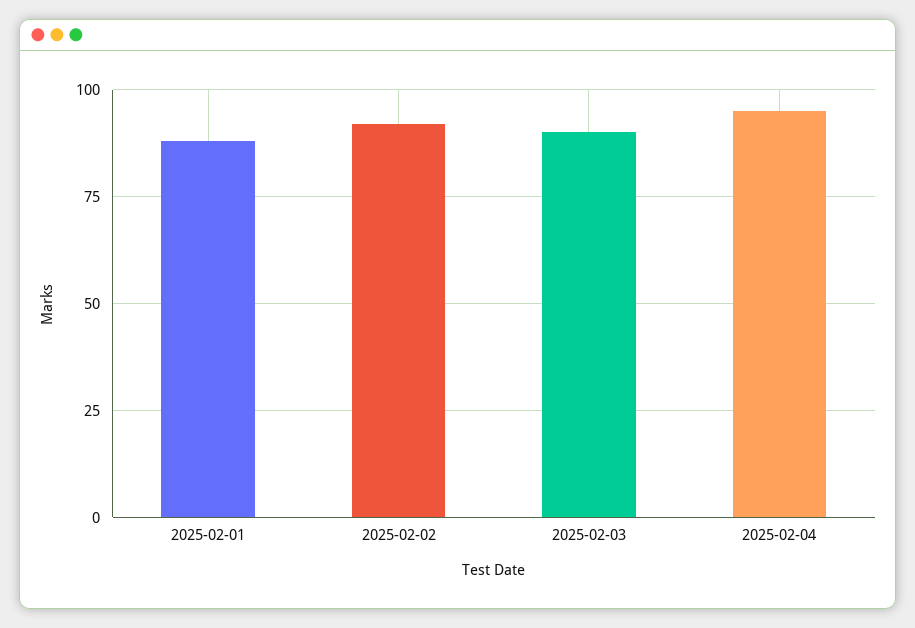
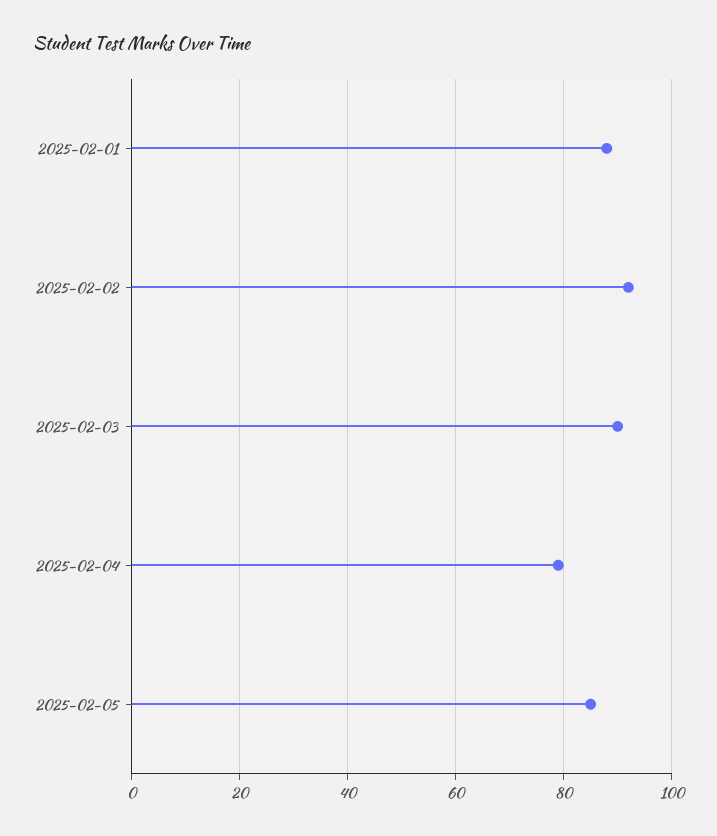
2025-02-04: 95 -> 80
2025-02-05: none -> 85

